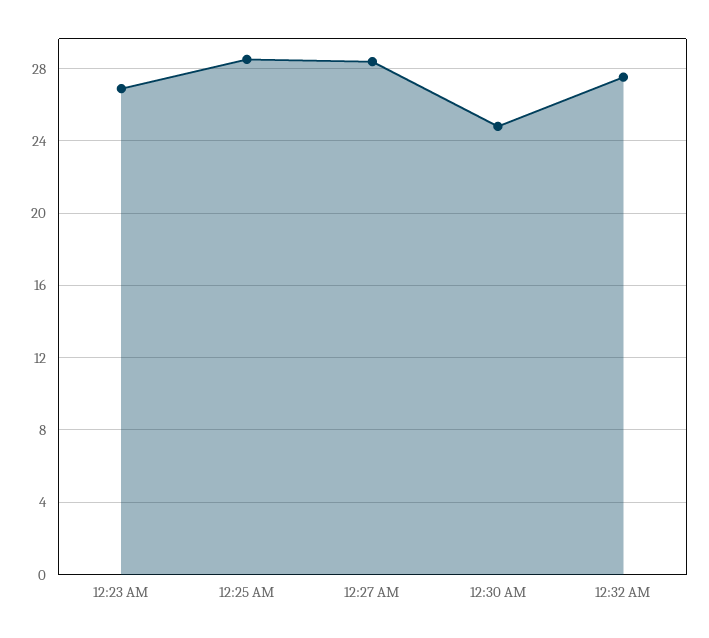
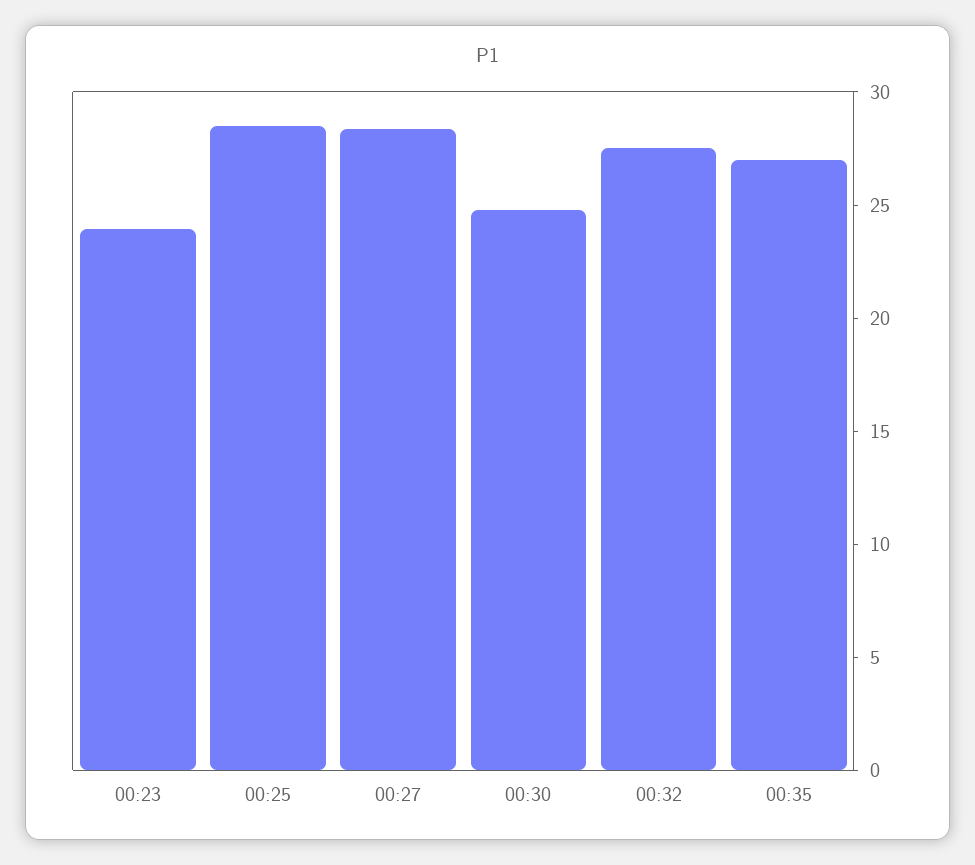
12:23 AM: 27 -> 24
00:35: none -> 27

